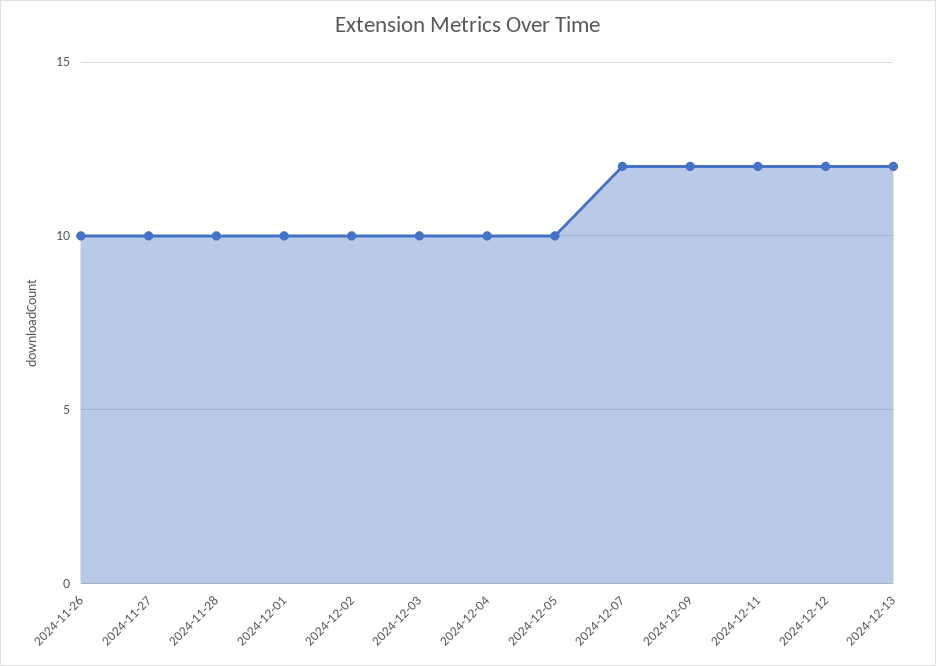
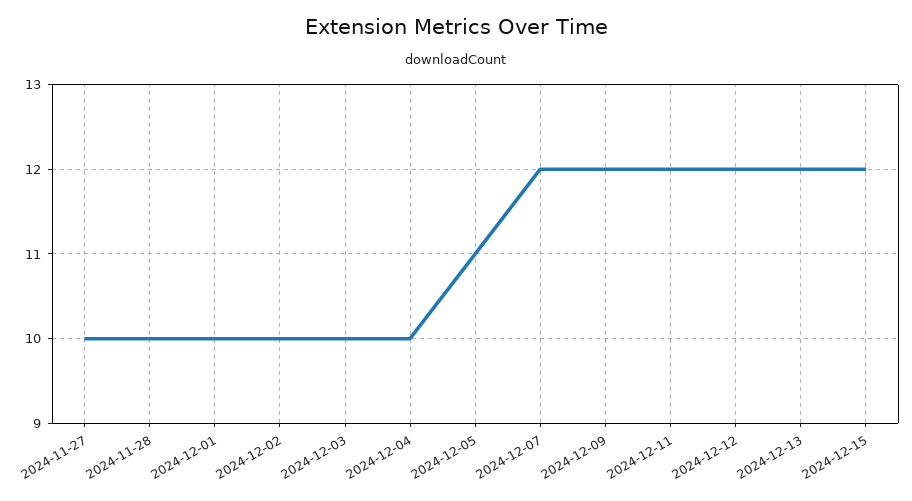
2024-11-26: 10 -> none
2024-12-05: 10 -> 11
2024-12-15: none -> 12

